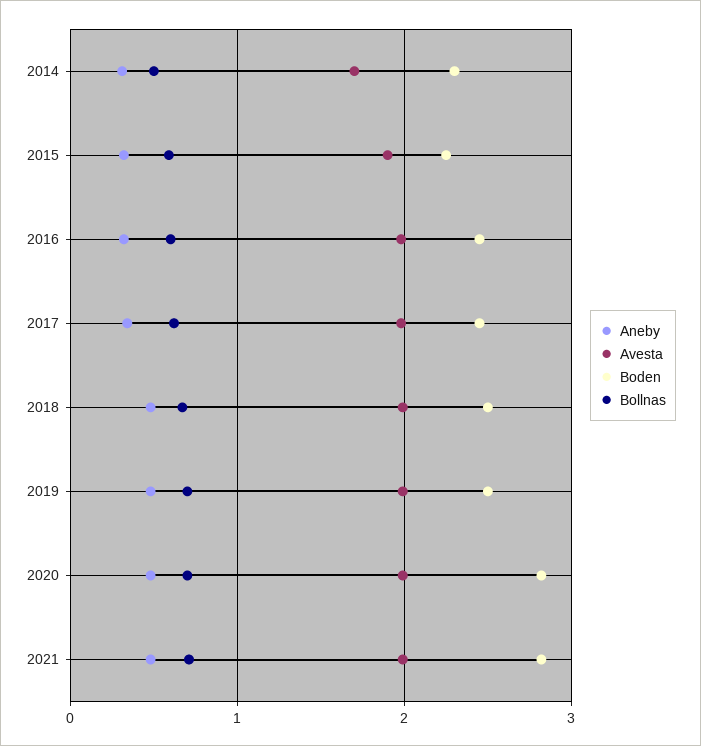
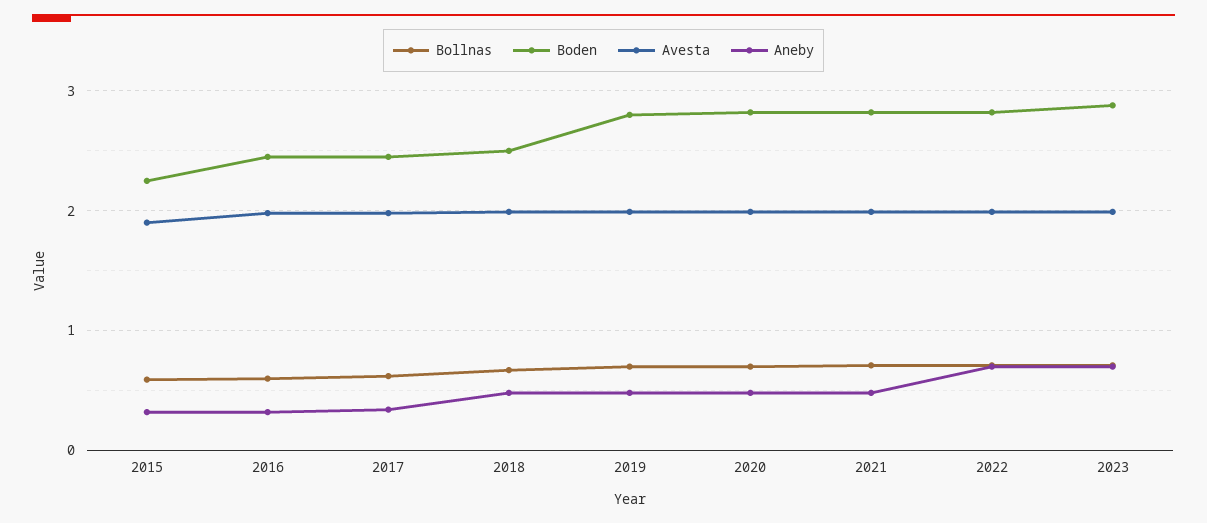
Aneby, 2014: 0.3 -> none
Avesta, 2014: 1.7 -> none
Boden, 2014: 2.3 -> none
Bollnas, 2014: 0.5 -> none
Boden, 2019: 2.5 -> 2.8
Bollnas, 2022: none -> 0.7
Boden, 2022: none -> 2.8
Avesta, 2022: none -> 2
Aneby, 2022: none -> 0.7
Bollnas, 2023: none -> 0.7
Boden, 2023: none -> 2.9
Avesta, 2023: none -> 2
Aneby, 2023: none -> 0.7

